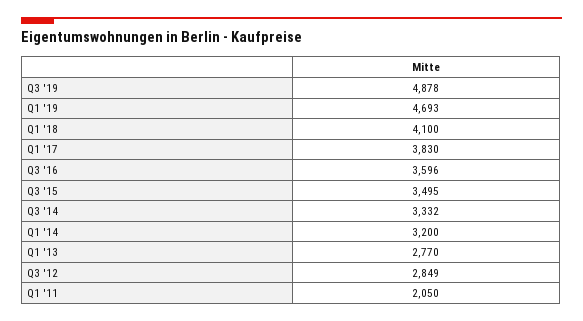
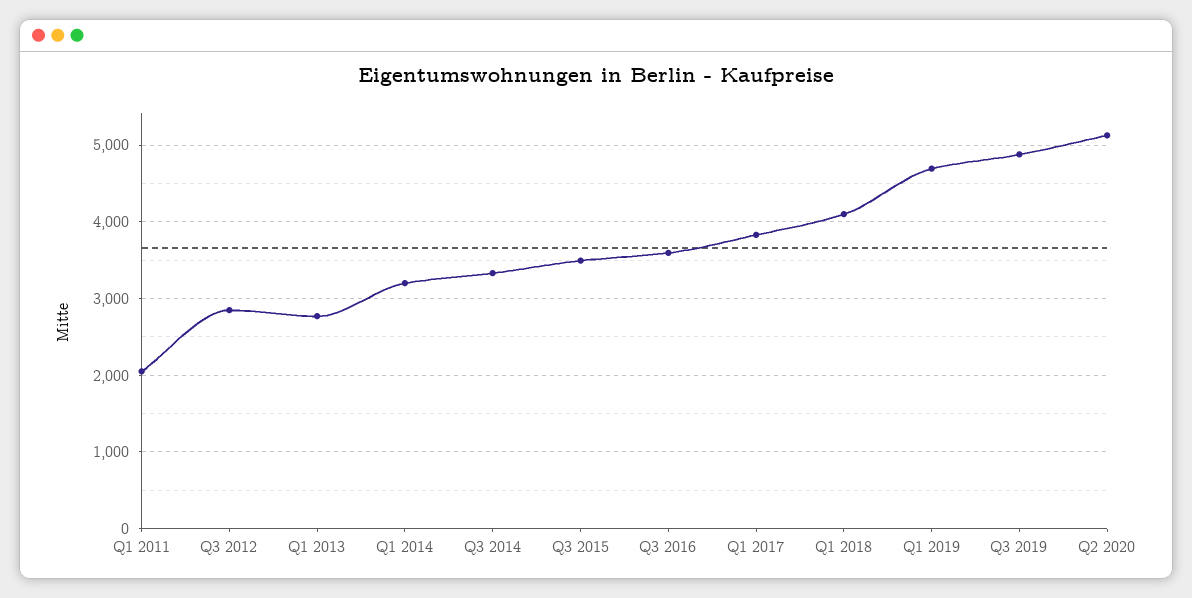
Q2 2020: none -> 5100

